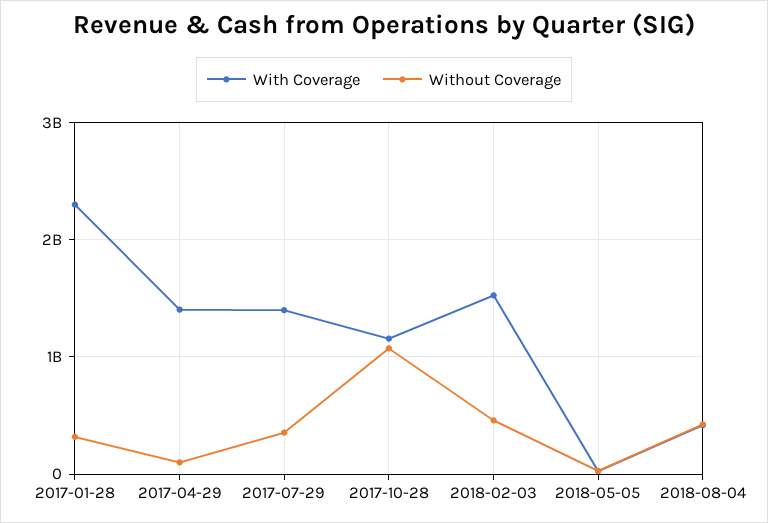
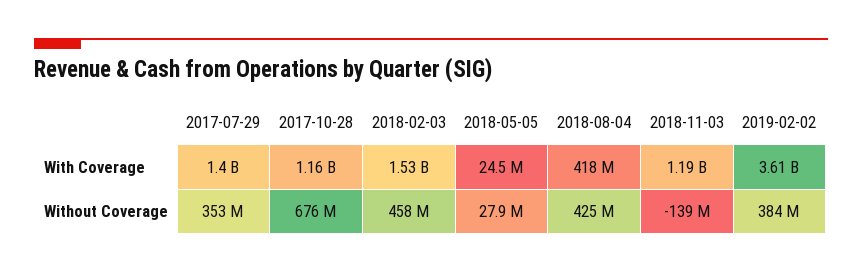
With Coverage, 2017-01-28: 2300000000 -> none
Without Coverage, 2017-01-28: 300000000 -> none
With Coverage, 2017-04-29: 1400000000 -> none
Without Coverage, 2017-04-29: 100000000 -> none
Without Coverage, 2017-10-28: 1100000000 -> 676000000
With Coverage, 2018-11-03: none -> 1190000000
With Coverage, 2019-02-02: none -> 3610000000
Without Coverage, 2018-11-03: none -> -139000000
Without Coverage, 2019-02-02: none -> 384000000

